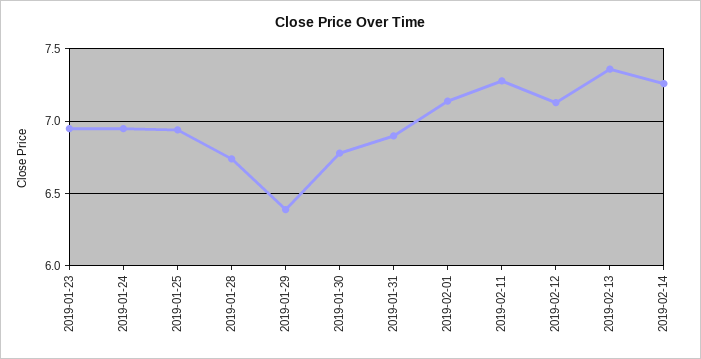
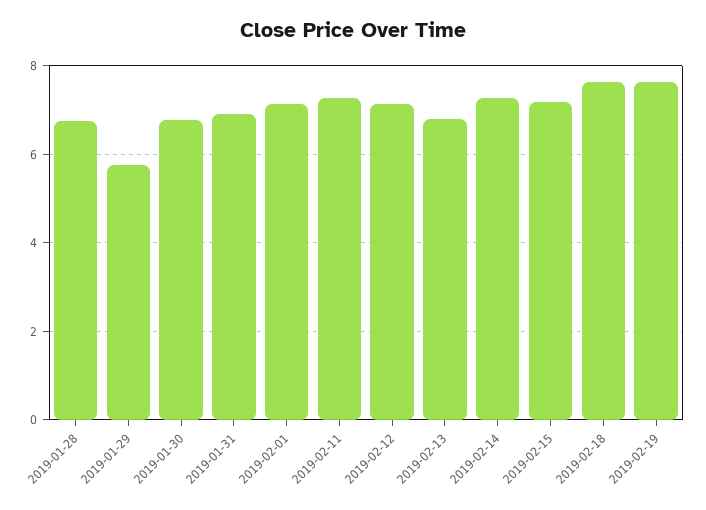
2019-01-23: 6.95 -> none
2019-01-24: 6.95 -> none
2019-01-25: 6.95 -> none
2019-01-29: 6.4 -> 5.8
2019-02-13: 7.35 -> 6.8
2019-02-15: none -> 7.2
2019-02-18: none -> 7.6
2019-02-19: none -> 7.6

